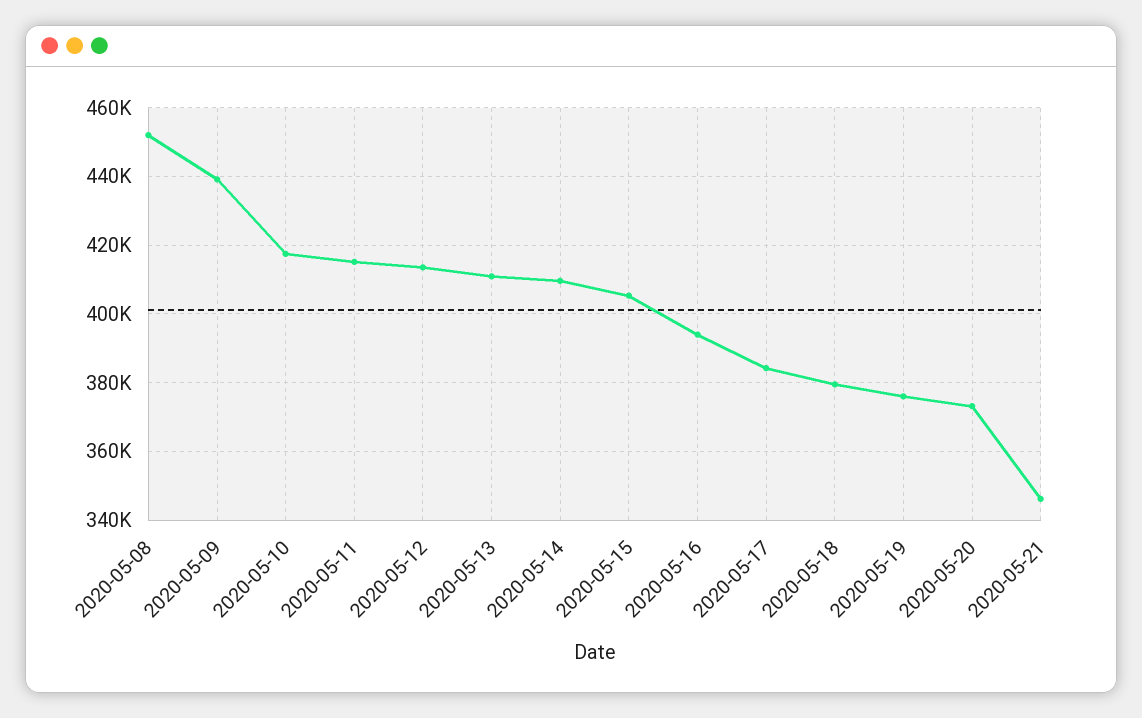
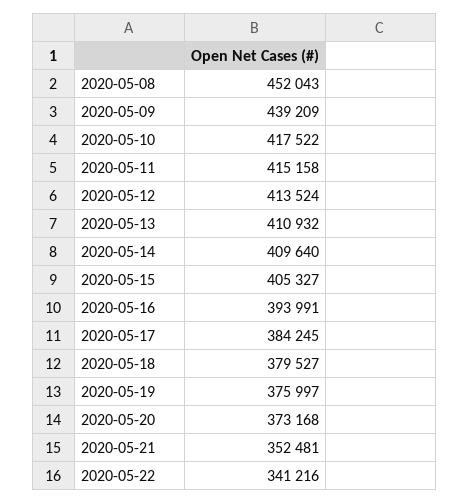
2020-05-21: 346000 -> 352481
2020-05-22: none -> 341216

